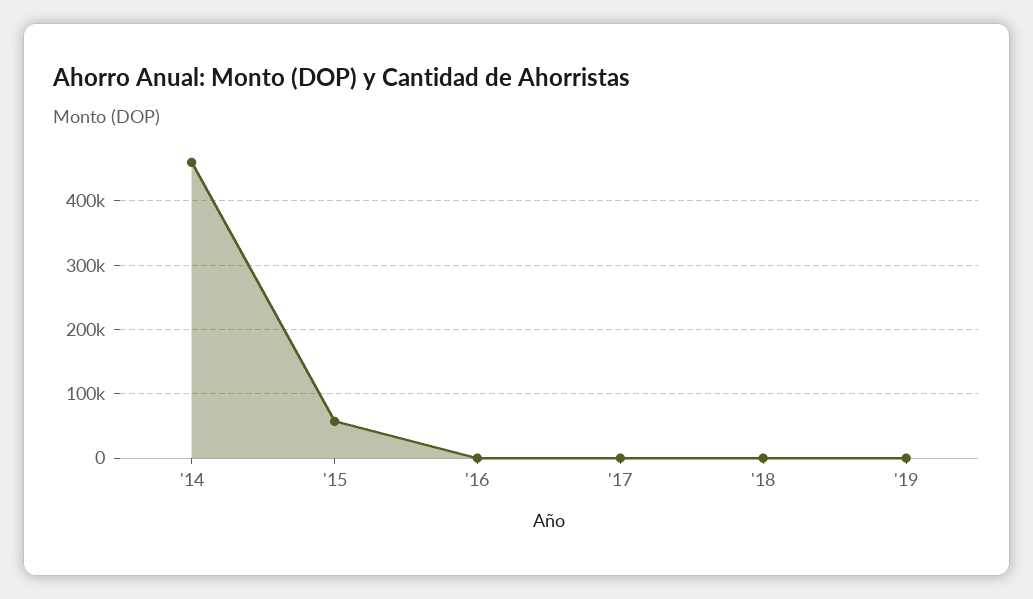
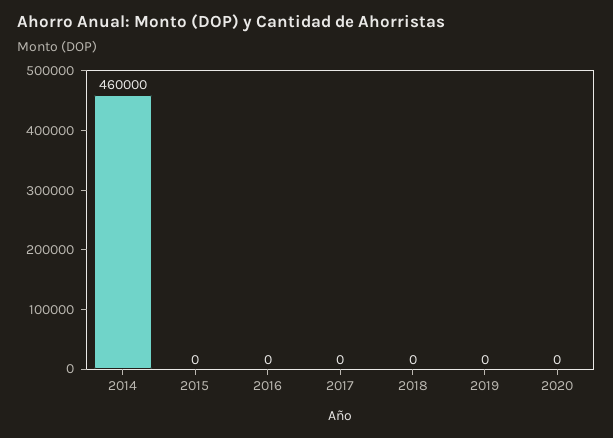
'15: 60000 -> 0
2020: none -> 0

